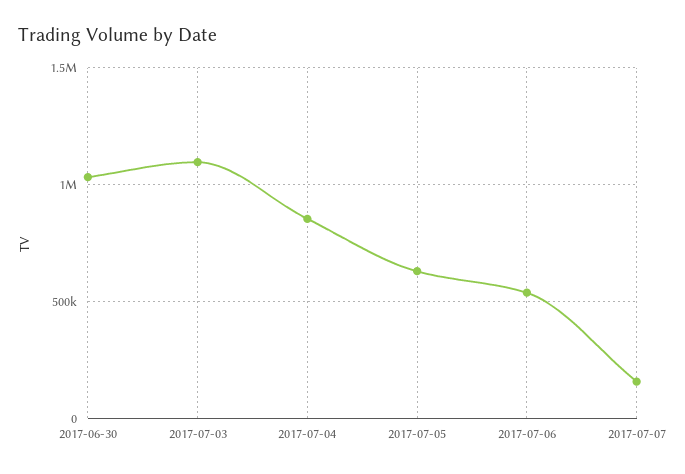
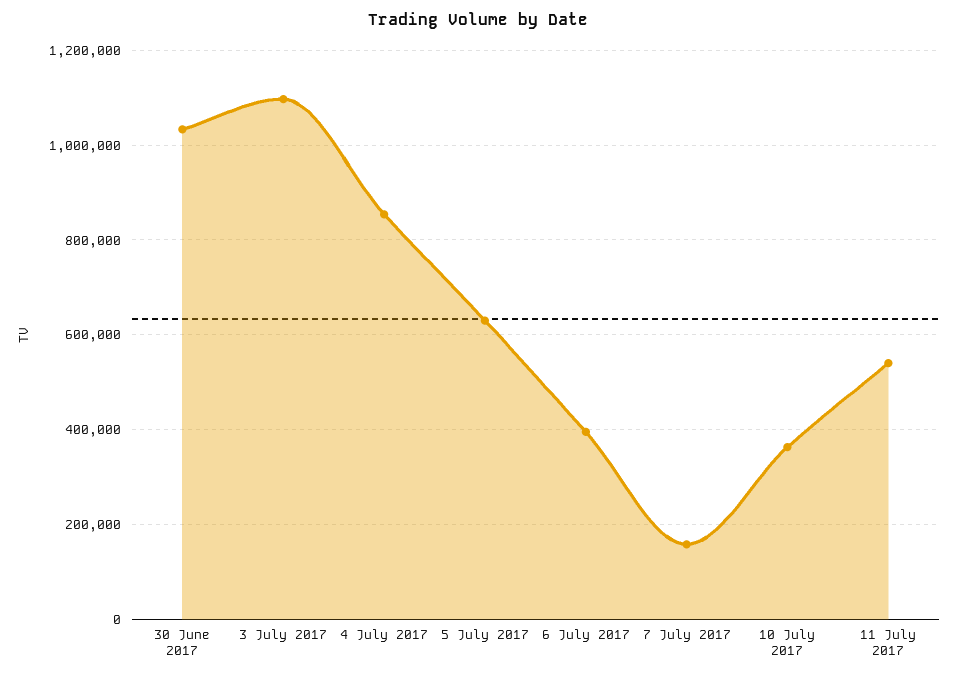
2017-07-06: 550000 -> 400000
10 July 2017: none -> 360000
11 July 2017: none -> 540000

